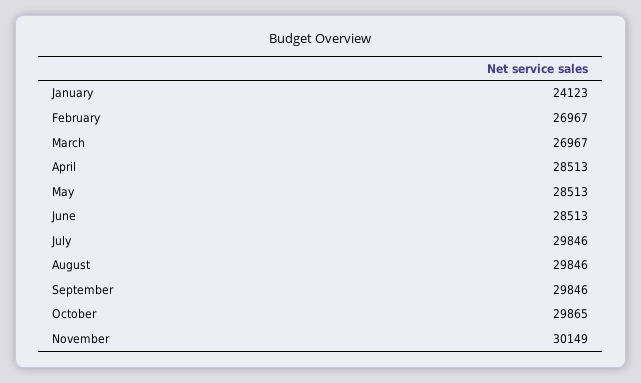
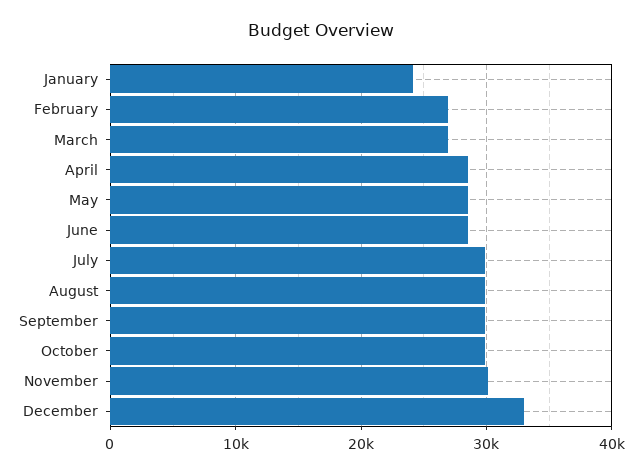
December: none -> 33000

